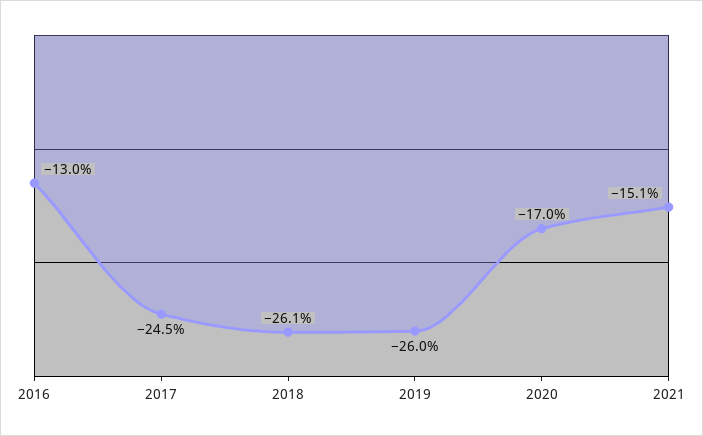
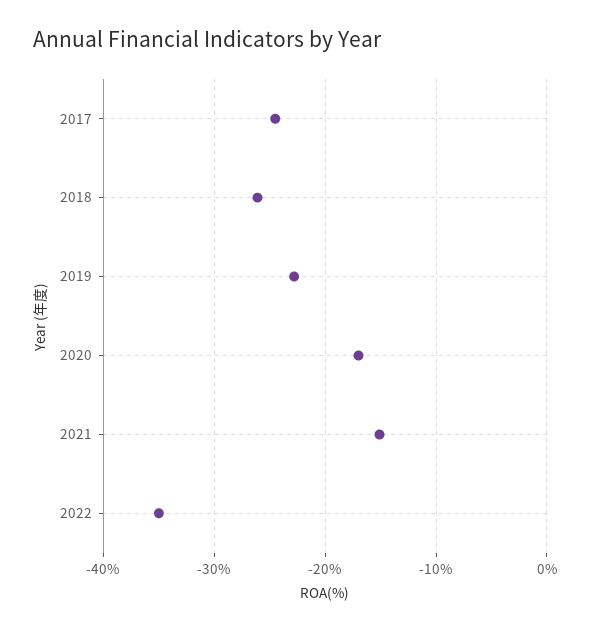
2016: -13 -> none
2019: -26 -> -23
2022: none -> -35

